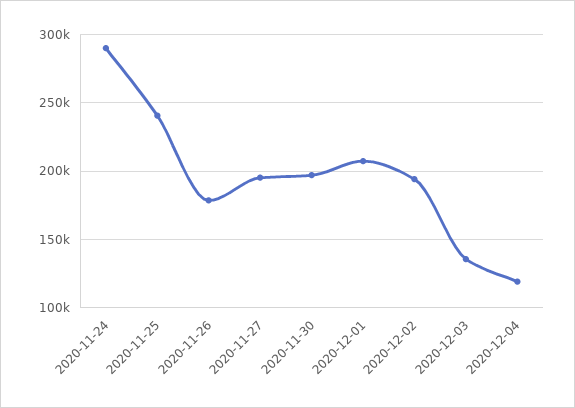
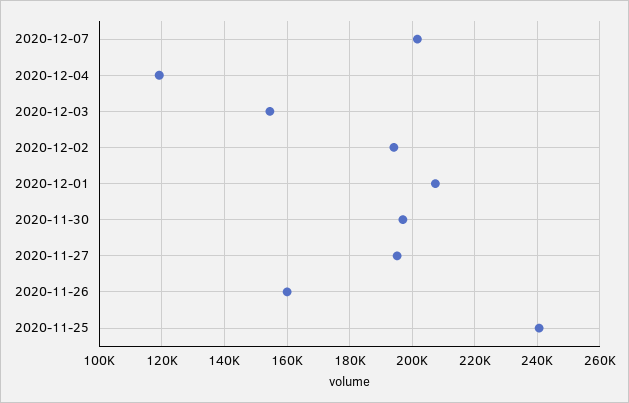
2020-11-24: 290000 -> none
2020-11-26: 180000 -> 160000
2020-12-03: 135000 -> 154000
2020-12-07: none -> 202000

